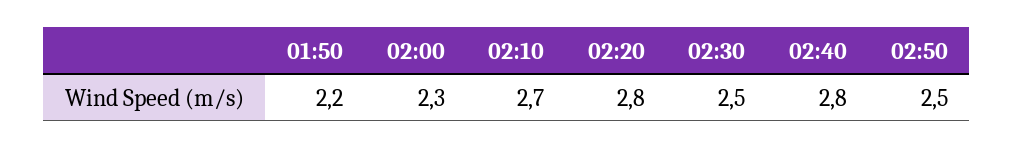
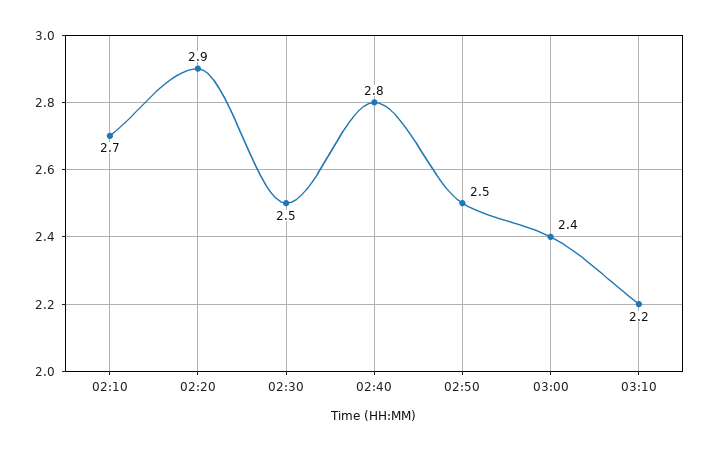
01:50: 2.2 -> none
02:00: 2.3 -> none
02:20: 2.8 -> 2.9
03:00: none -> 2.4
03:10: none -> 2.2

